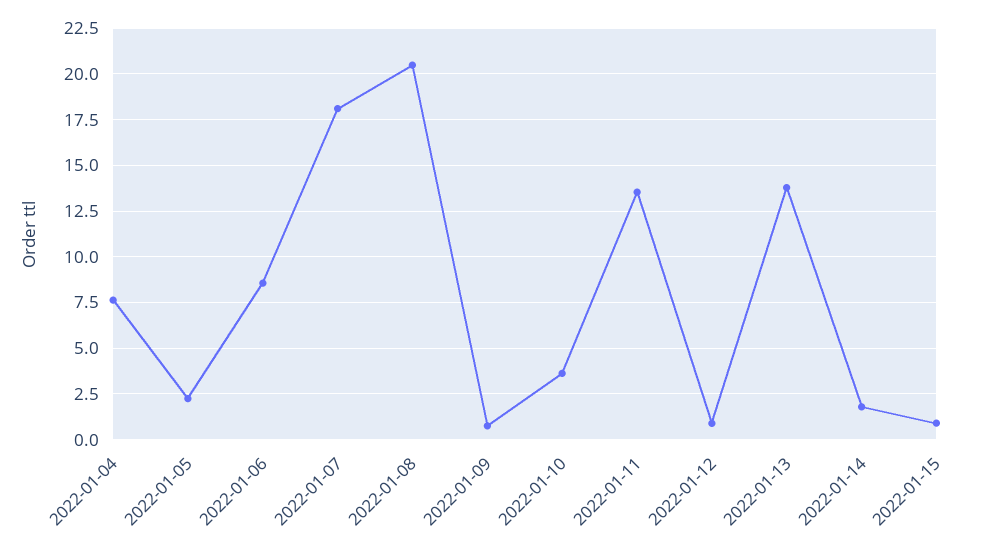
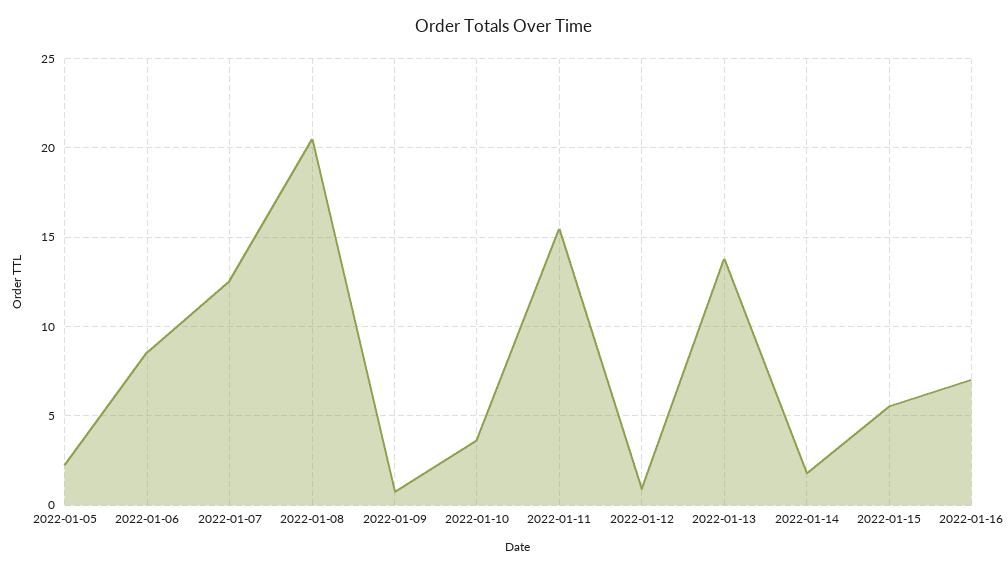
2022-01-04: 7.5 -> none
2022-01-07: 18 -> 12.5
2022-01-11: 13.5 -> 15.5
2022-01-15: 1 -> 5.5
2022-01-16: none -> 7

